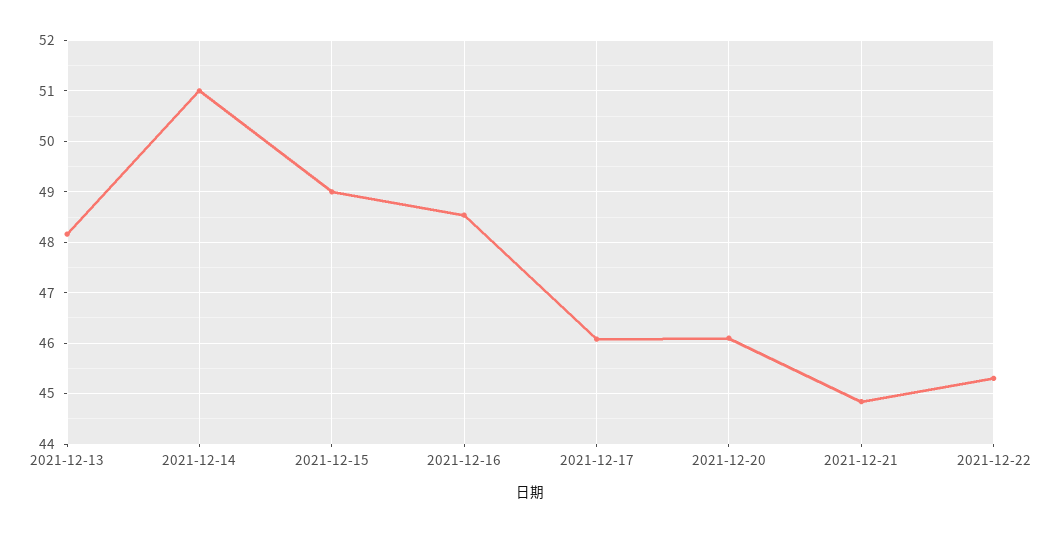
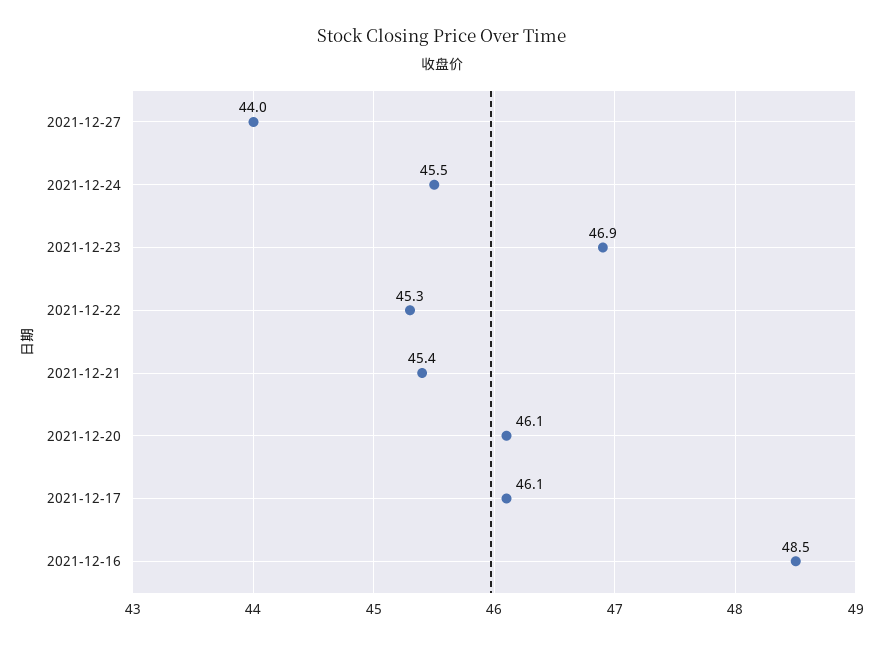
2021-12-13: 48.2 -> none
2021-12-14: 51 -> none
2021-12-15: 49 -> none
2021-12-21: 44.8 -> 45.4
2021-12-27: none -> 44
2021-12-24: none -> 45.5
2021-12-23: none -> 46.9

